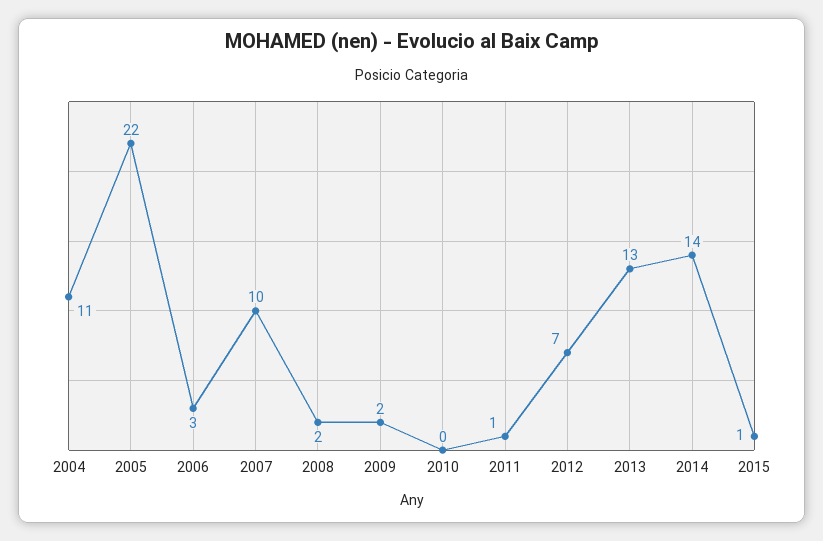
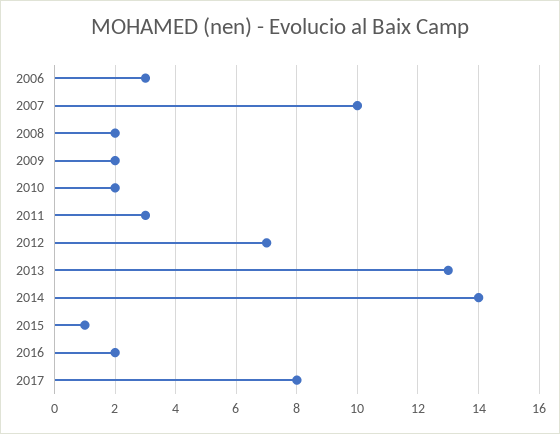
2004: 11 -> none
2005: 22 -> none
2010: 0 -> 2
2011: 1 -> 3
2016: none -> 2
2017: none -> 8

